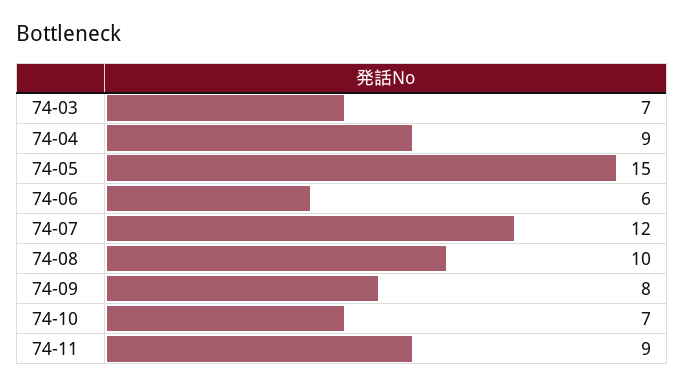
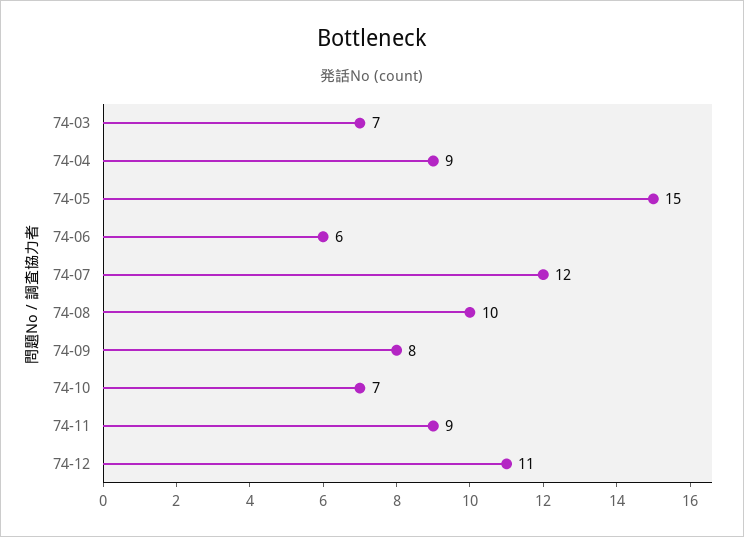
74-12: none -> 11

